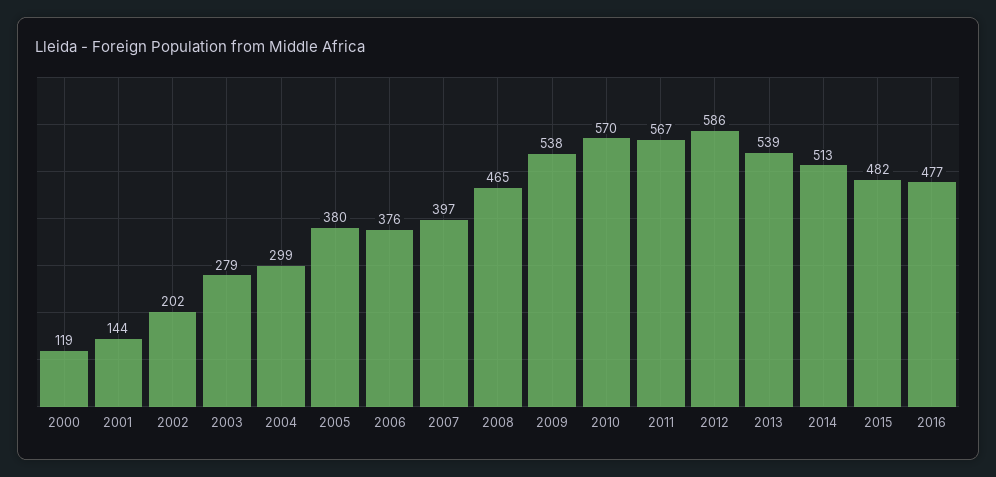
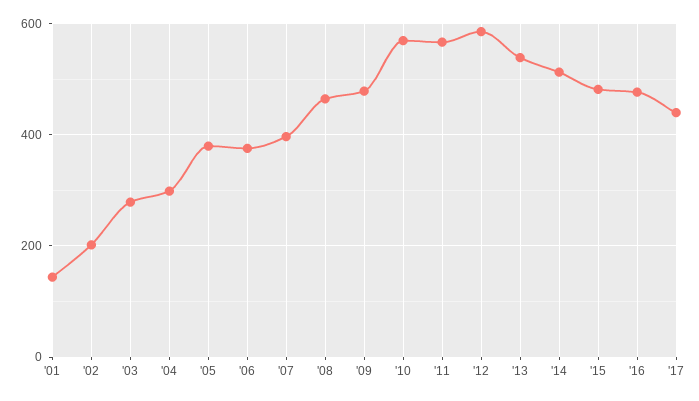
2000: 119 -> none
2009: 538 -> 480
'17: none -> 440

